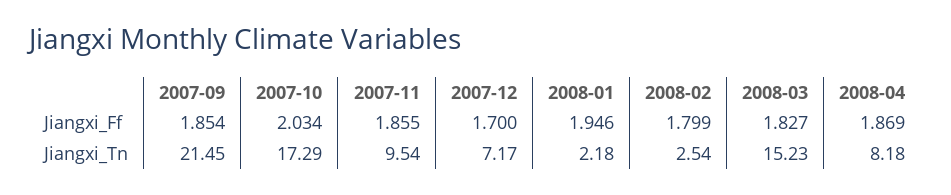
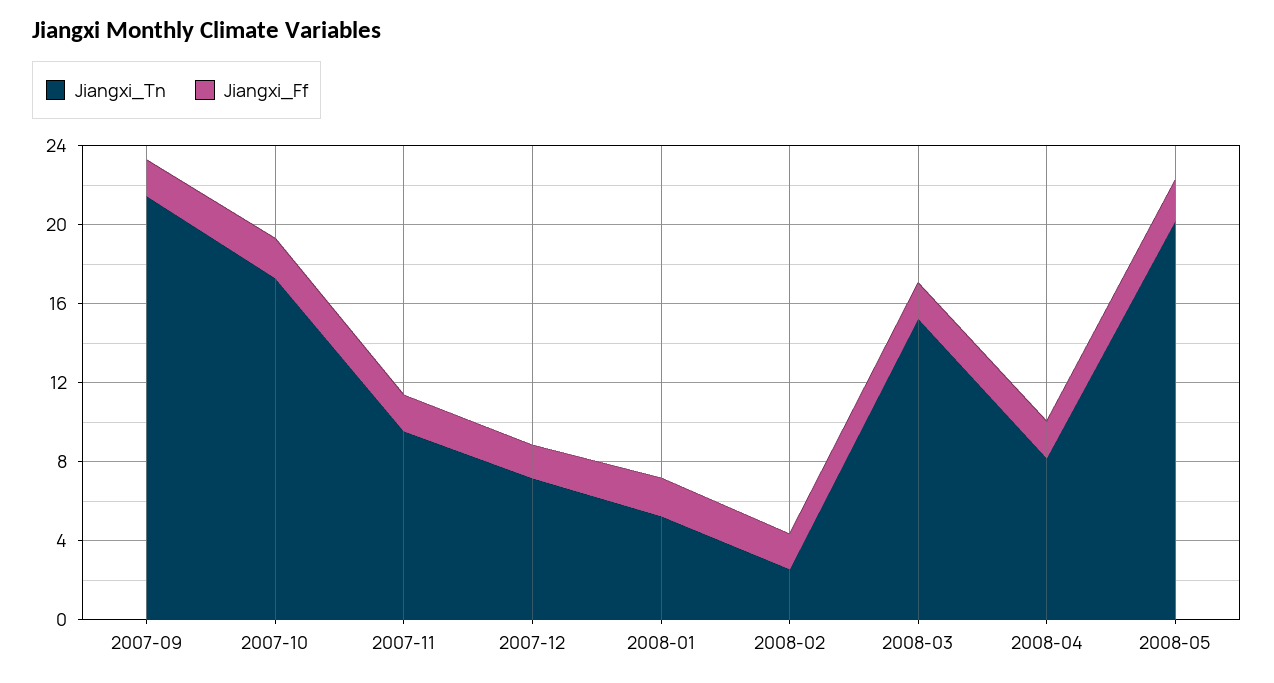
Jiangxi_Tn, 2008-01: 2.18 -> 5
Jiangxi_Tn, 2008-05: none -> 20
Jiangxi_Ff, 2008-05: none -> 2

